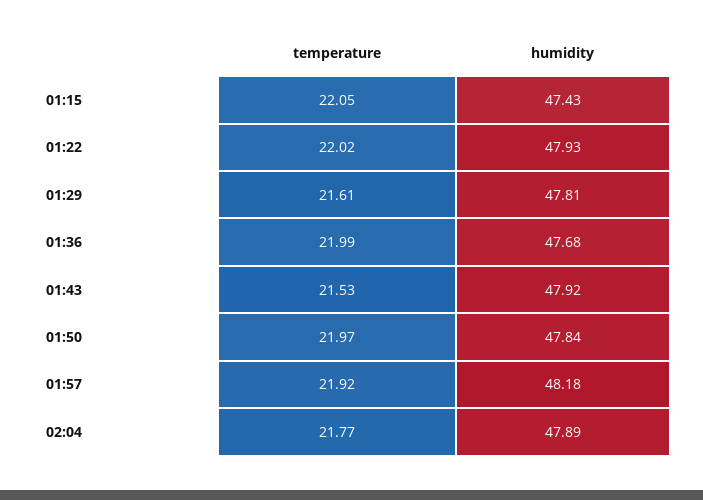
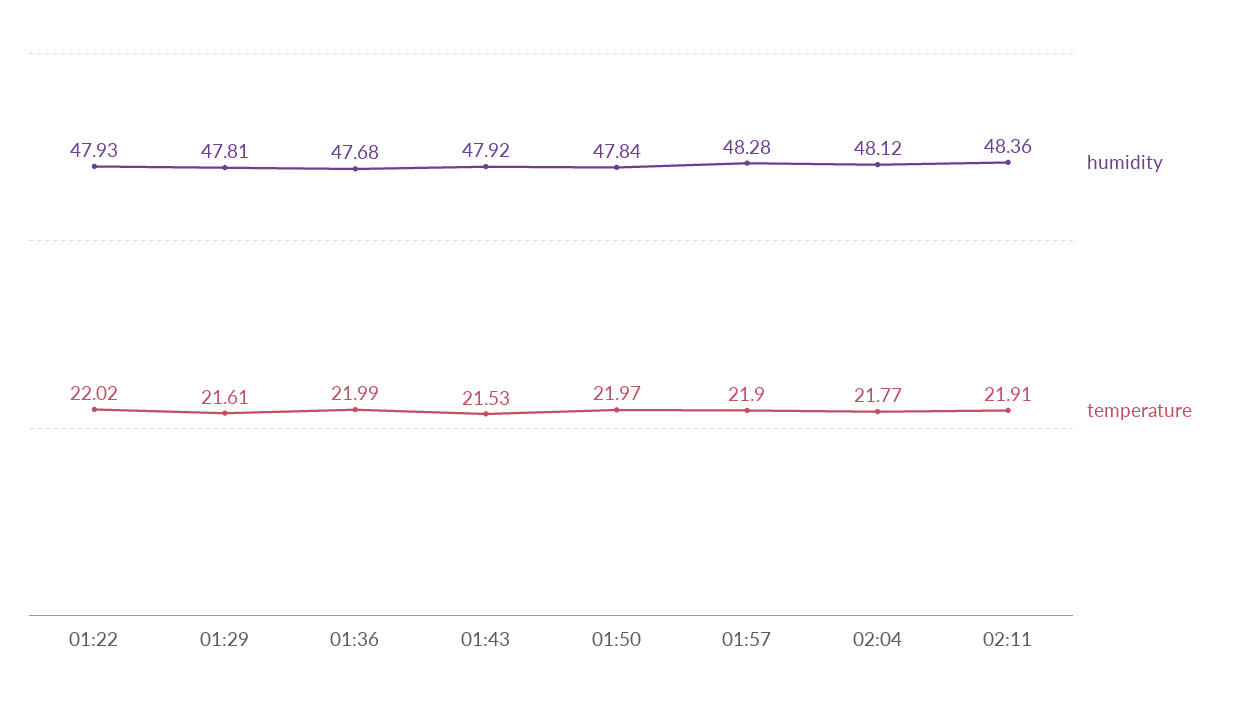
temperature, 01:15: 22.05 -> none
humidity, 01:15: 47.43 -> none
temperature, 01:57: 21.92 -> 21.9
humidity, 01:57: 48.18 -> 48.28
humidity, 02:04: 47.89 -> 48.12
humidity, 02:11: none -> 48.36
temperature, 02:11: none -> 21.91

